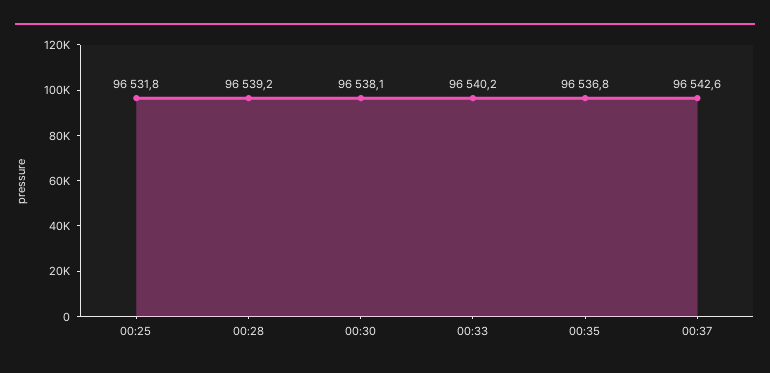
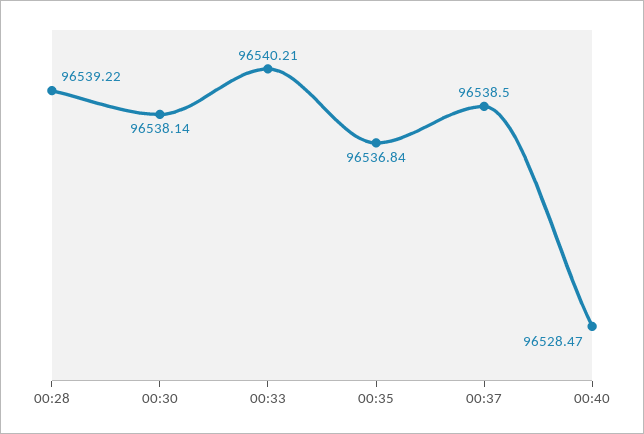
00:25: 96531.8 -> none
00:37: 96542.6 -> 96538.5
00:40: none -> 96528.47

